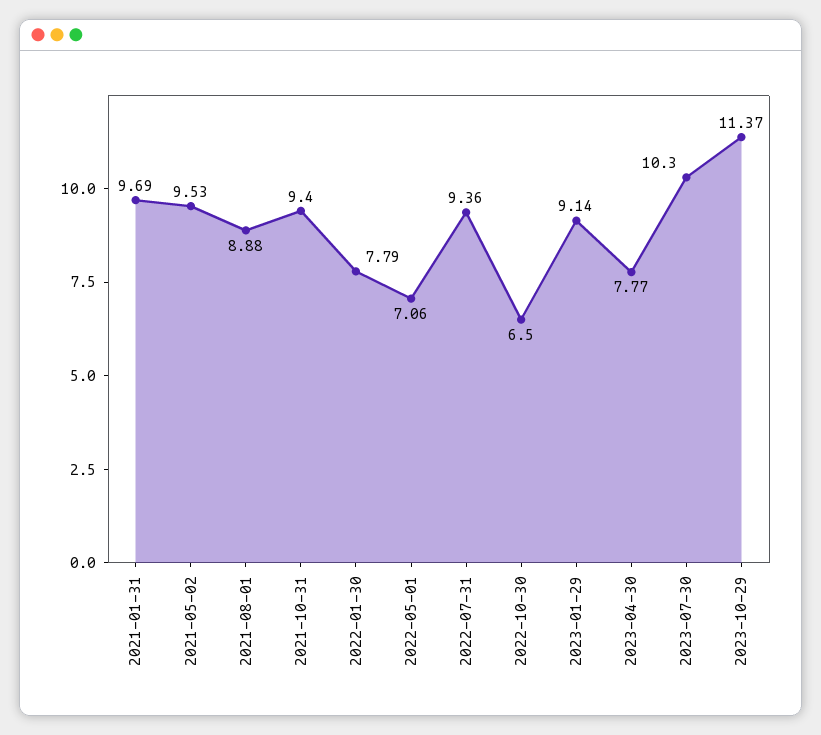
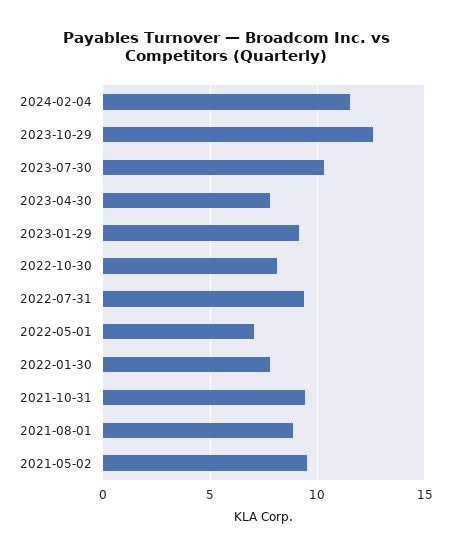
2021-01-31: 9.69 -> none
2022-10-30: 6.5 -> 8
2023-10-29: 11.37 -> 12.5
2024-02-04: none -> 11.5

